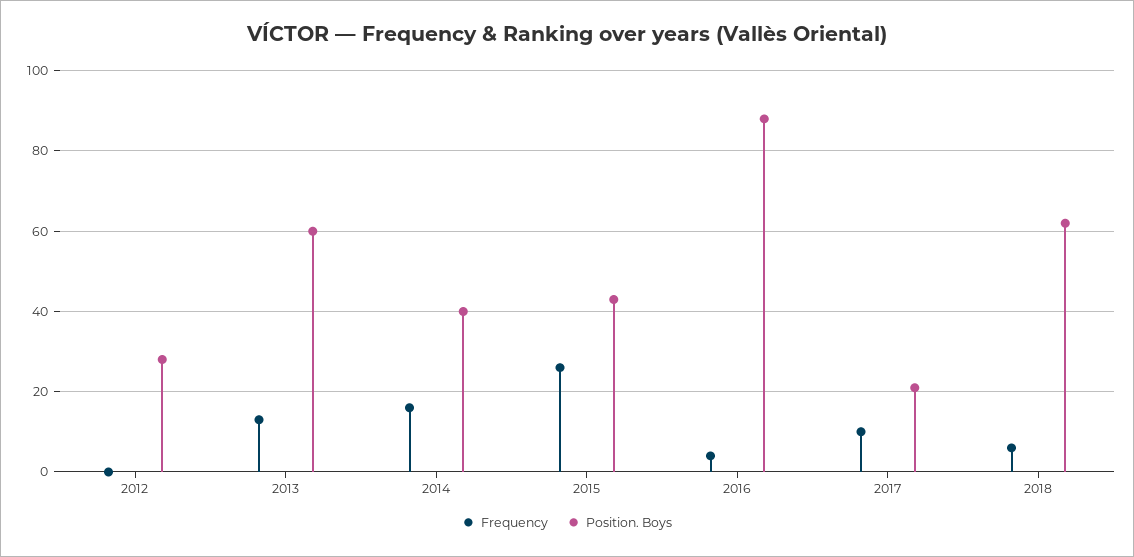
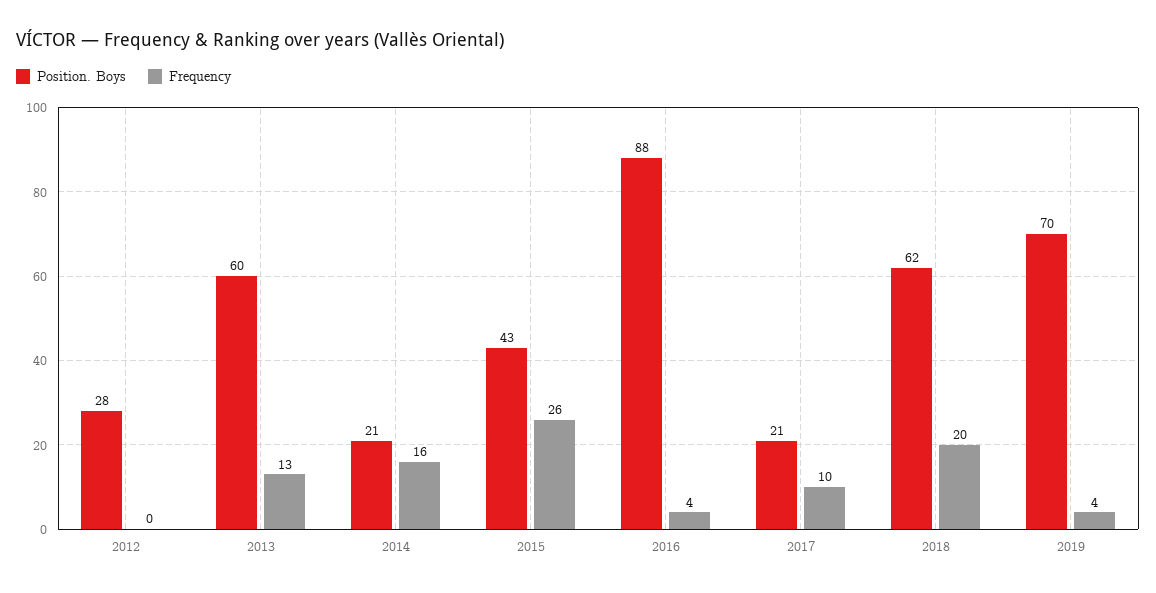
Position. Boys, 2014: 40 -> 21
Frequency, 2018: 5 -> 20
Position. Boys, 2019: none -> 70
Frequency, 2019: none -> 4

